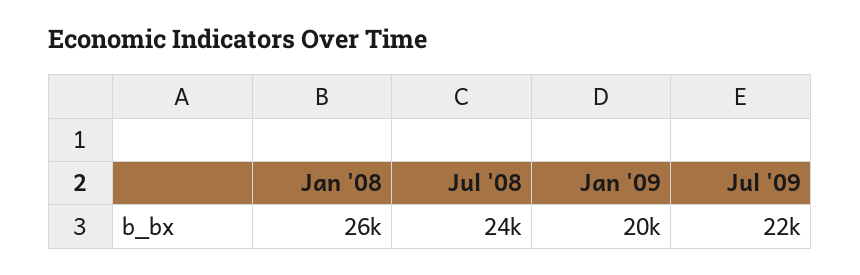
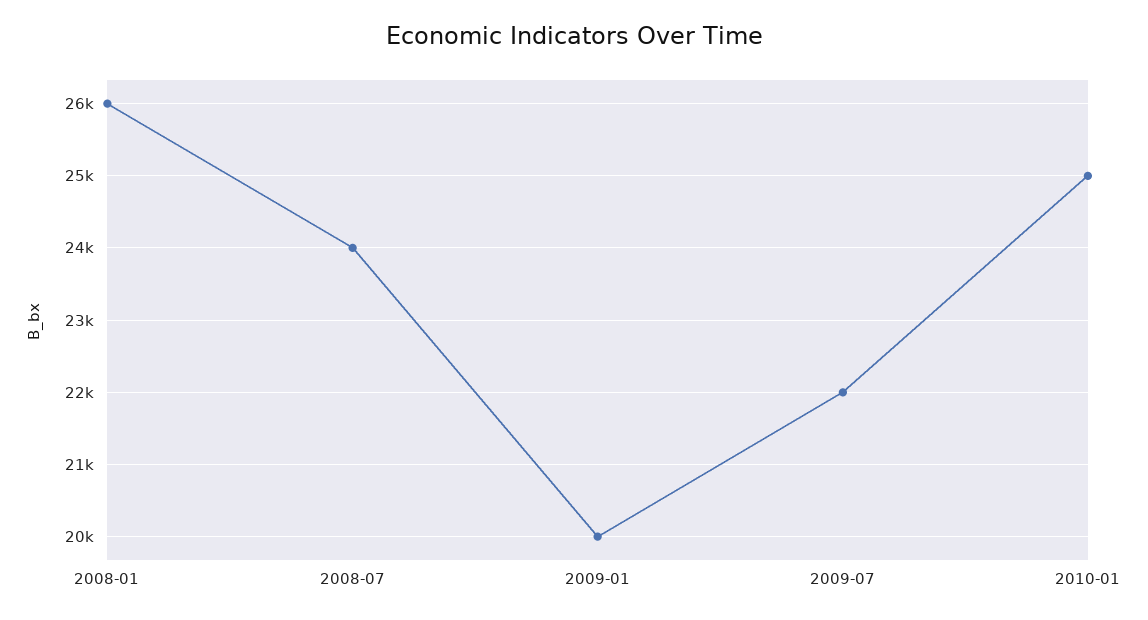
2010-01: none -> 25000

